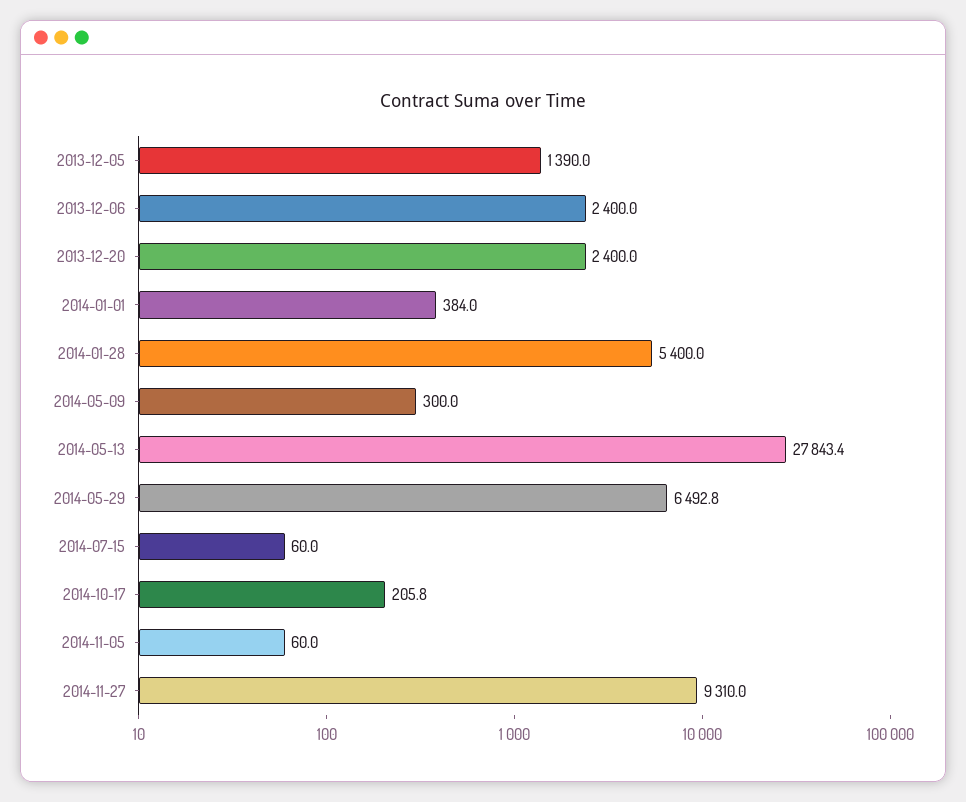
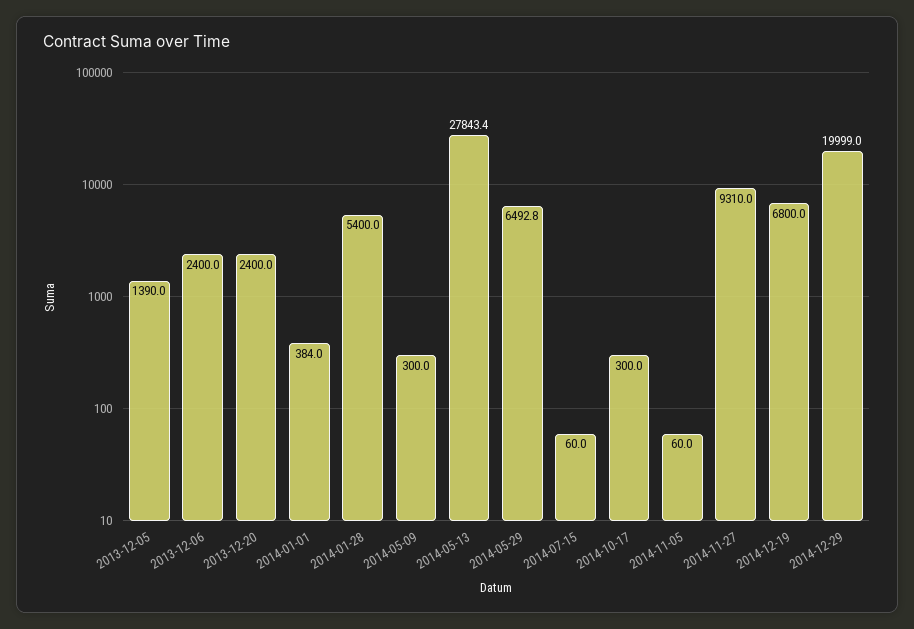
2014-10-17: 205.8 -> 300
2014-12-19: none -> 6800
2014-12-29: none -> 19999

